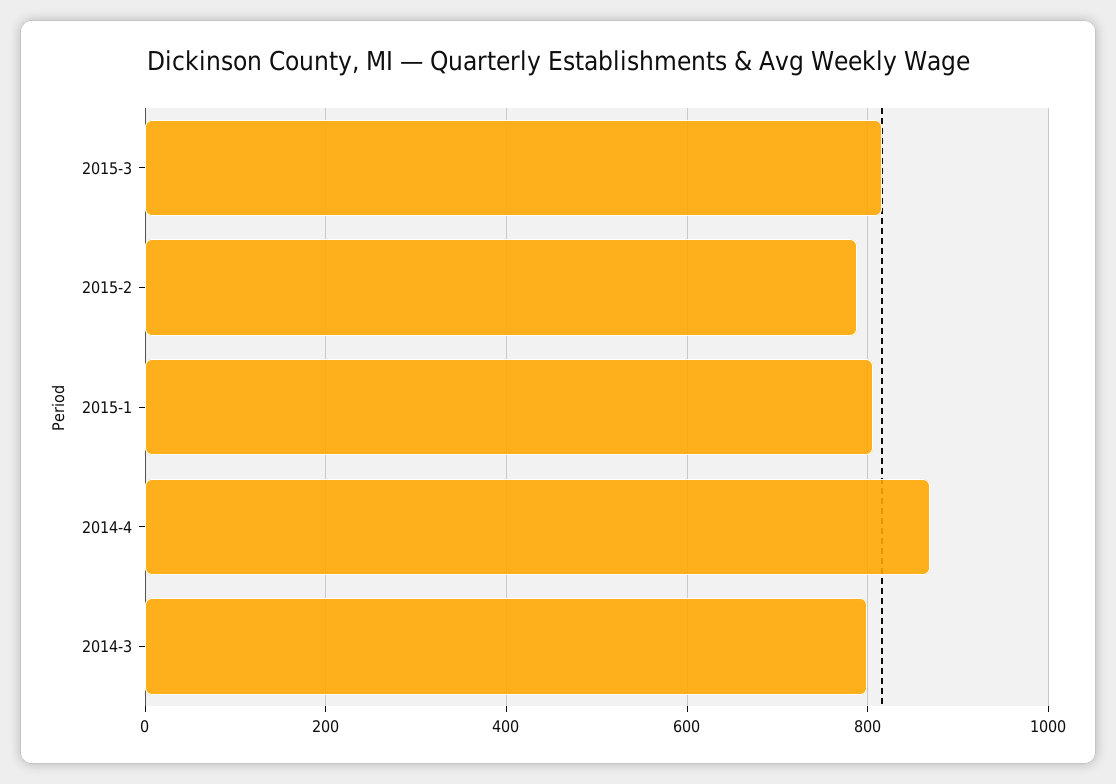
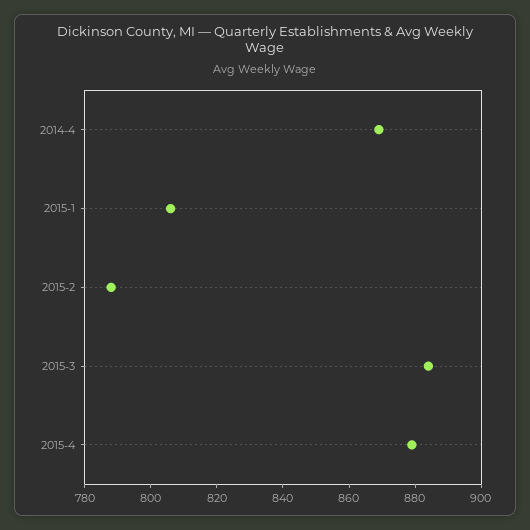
2015-3: 820 -> 885
2014-3: 800 -> none
2015-4: none -> 880

